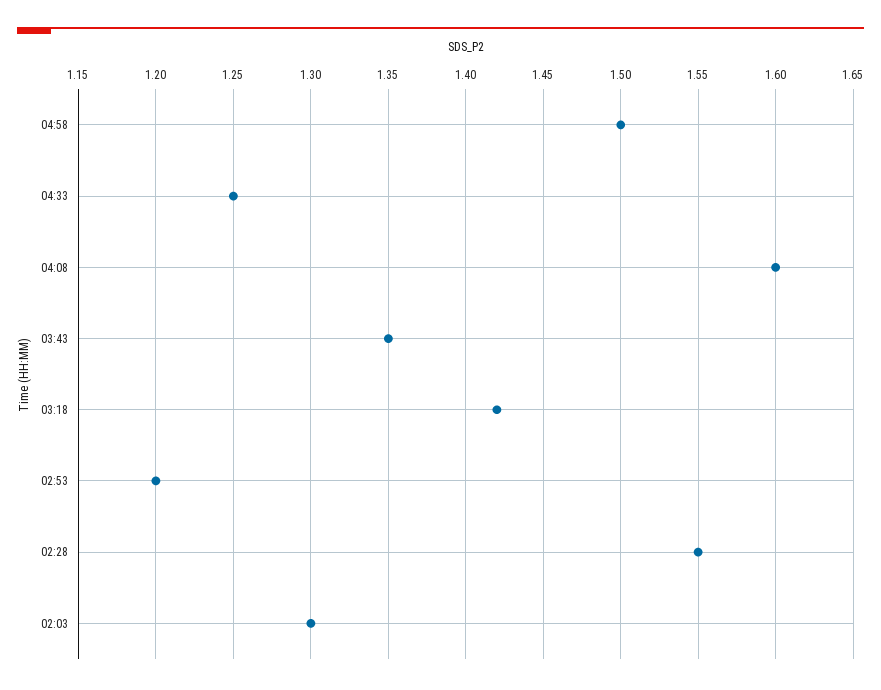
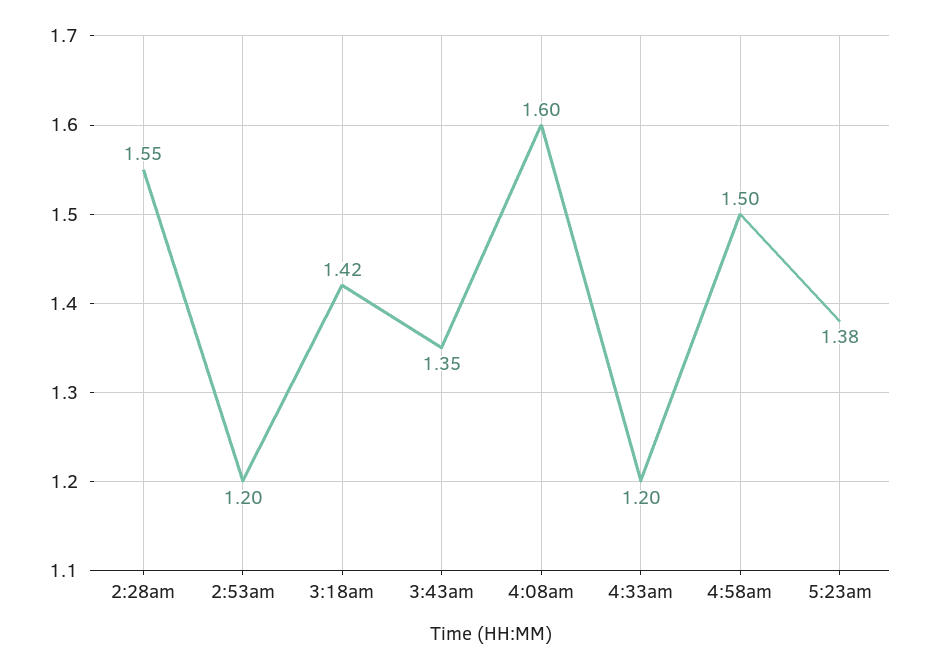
04:33: 1.25 -> 1.2
02:03: 1.3 -> none
5:23am: none -> 1.38

